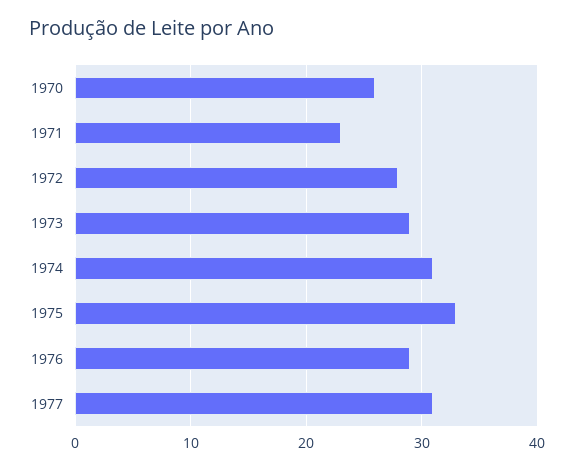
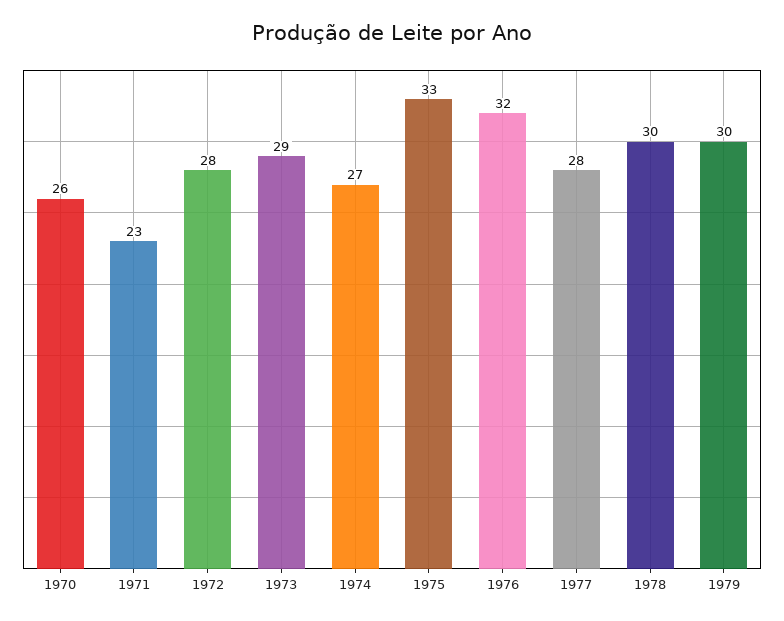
1974: 31 -> 27
1976: 29 -> 32
1977: 31 -> 28
1978: none -> 30
1979: none -> 30

